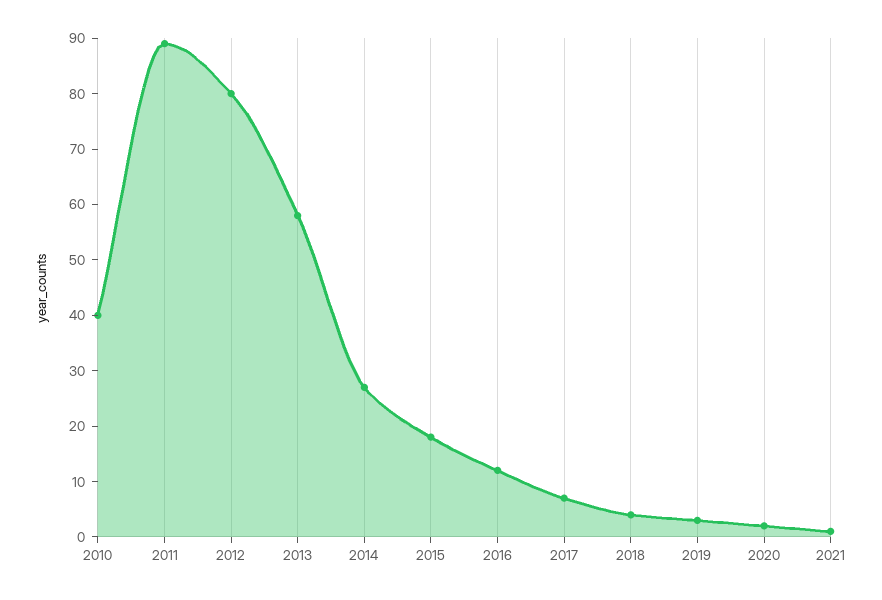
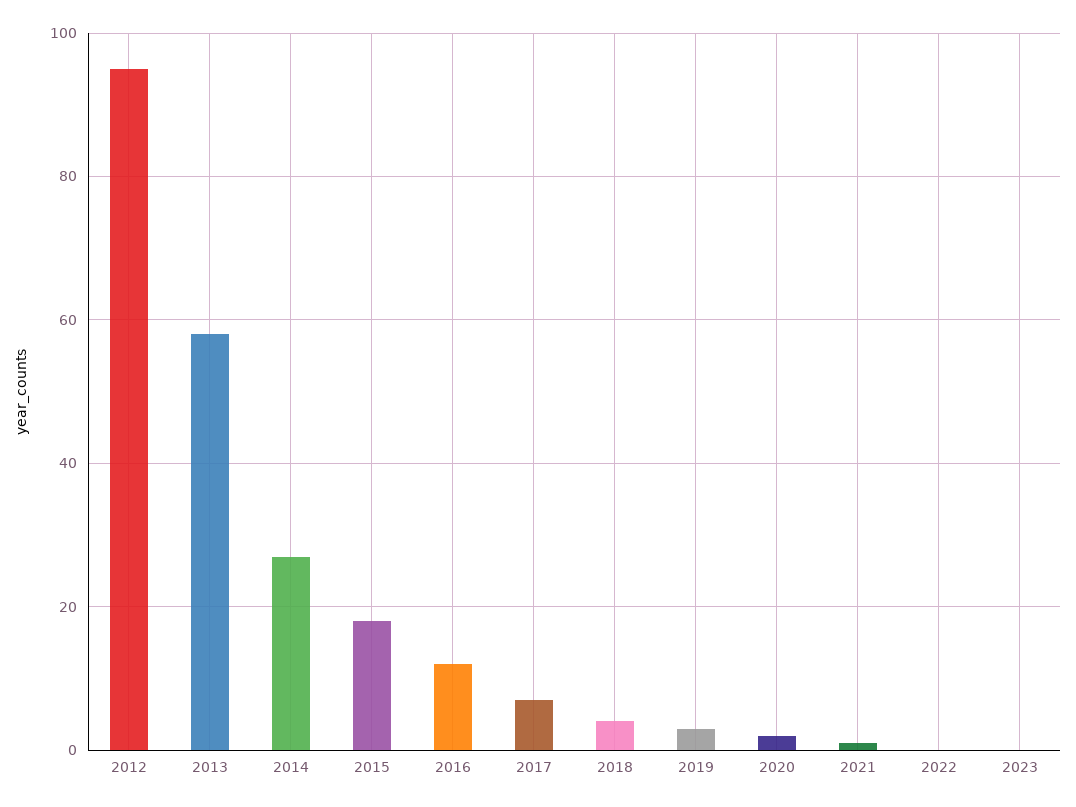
2010: 40 -> none
2011: 90 -> none
2012: 80 -> 95
2022: none -> 0
2023: none -> 0

